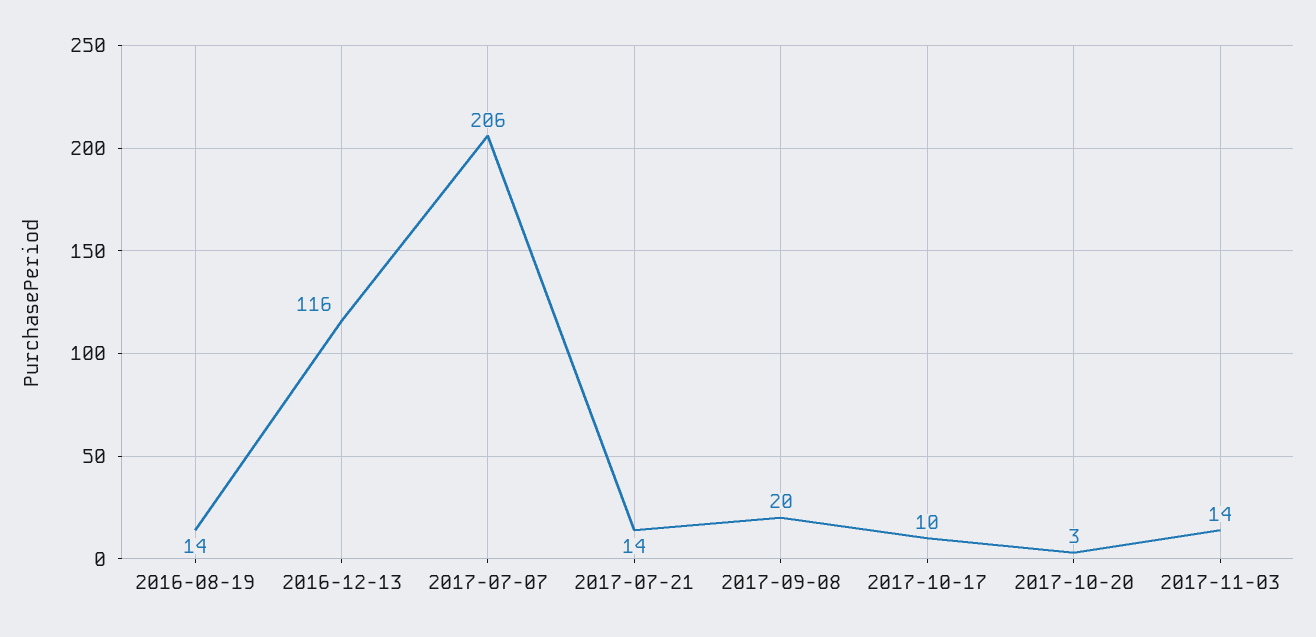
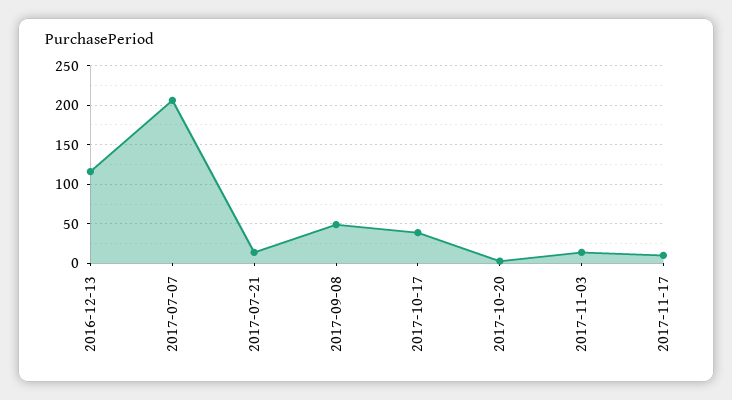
2016-08-19: 14 -> none
2017-09-08: 20 -> 50
2017-10-17: 10 -> 40
2017-11-17: none -> 10

